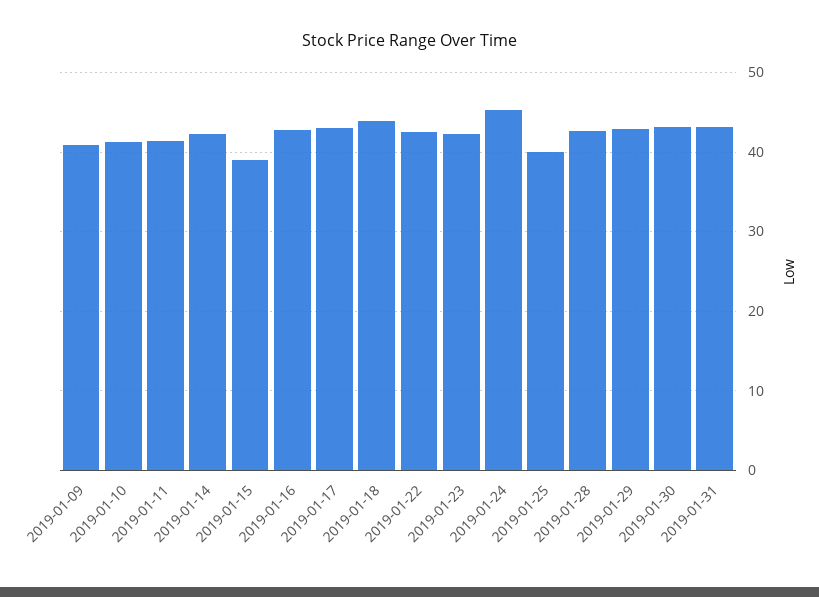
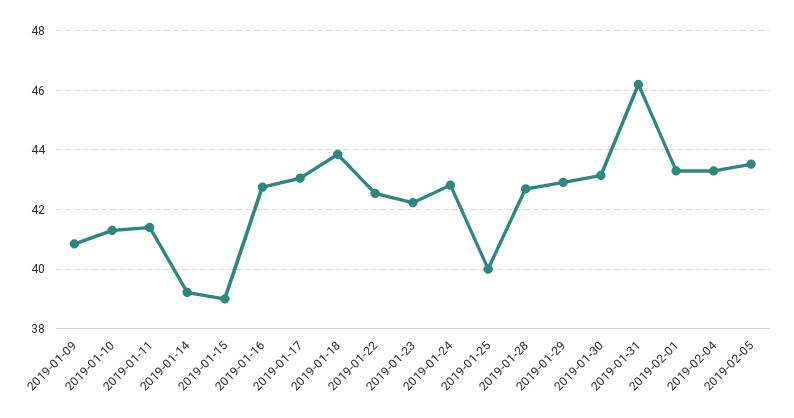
2019-01-14: 42 -> 39.25
2019-01-24: 45 -> 42.75
2019-01-31: 43 -> 46.25
2019-02-01: none -> 43.25
2019-02-04: none -> 43.25
2019-02-05: none -> 43.5

